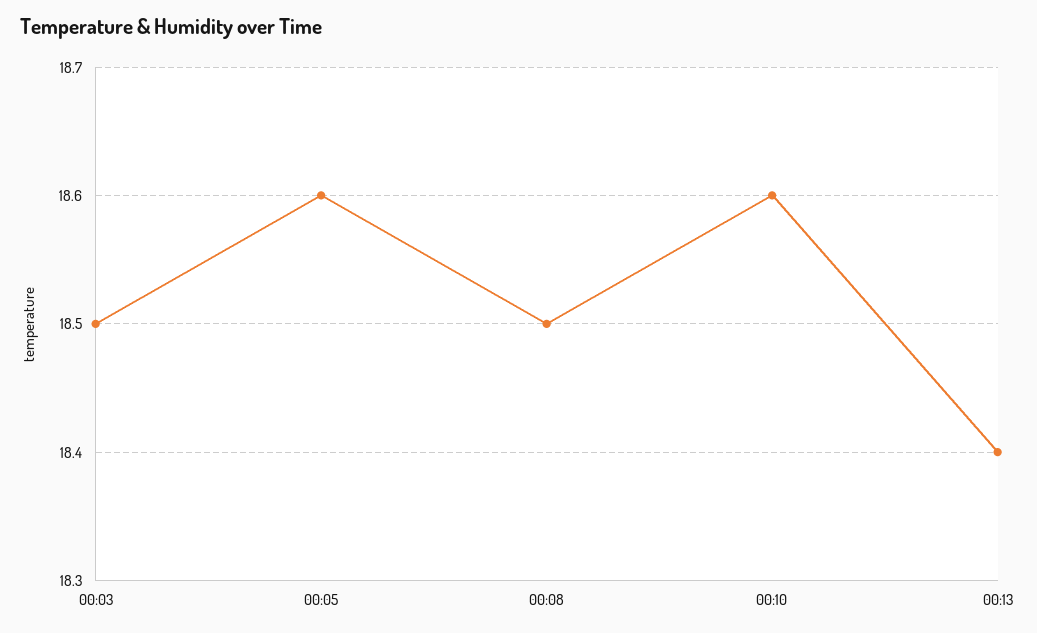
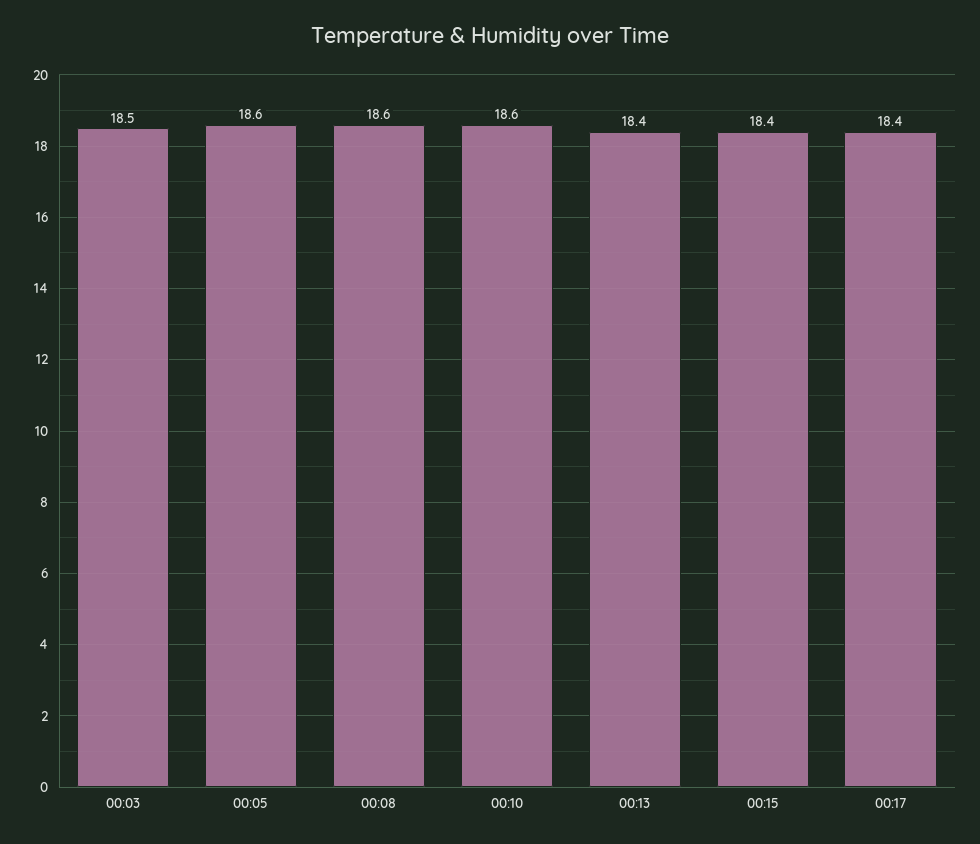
00:08: 18.5 -> 18.6
00:15: none -> 18.4
00:17: none -> 18.4

